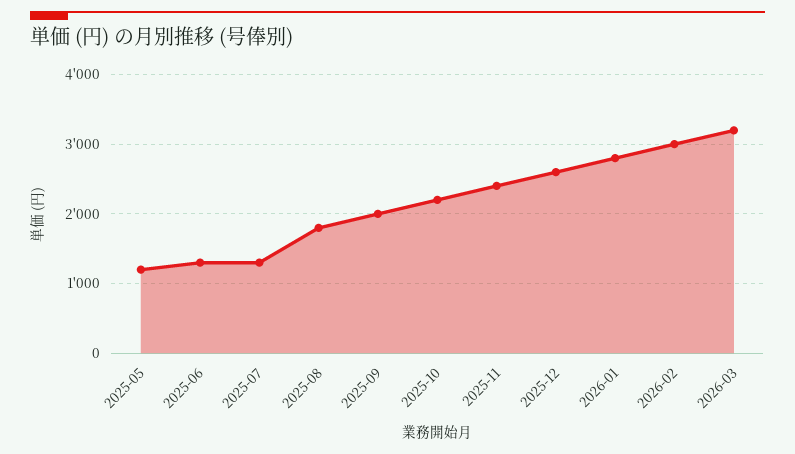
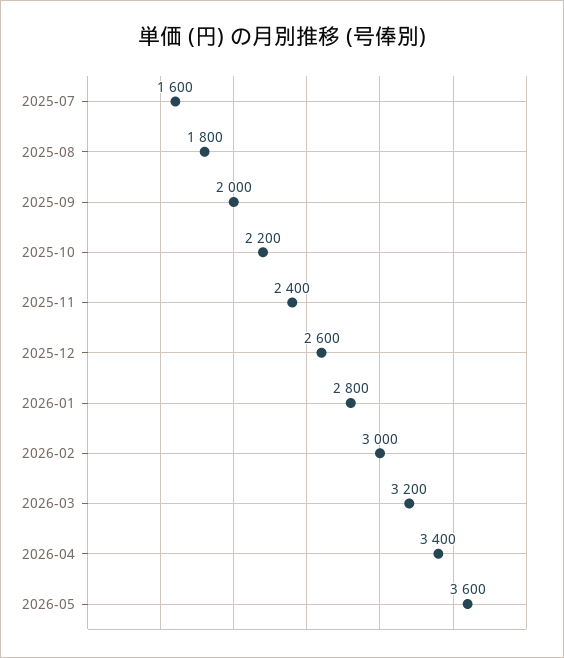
2025-05: 1200 -> none
2025-06: 1300 -> none
2025-07: 1300 -> 1600
2026-04: none -> 3400
2026-05: none -> 3600

